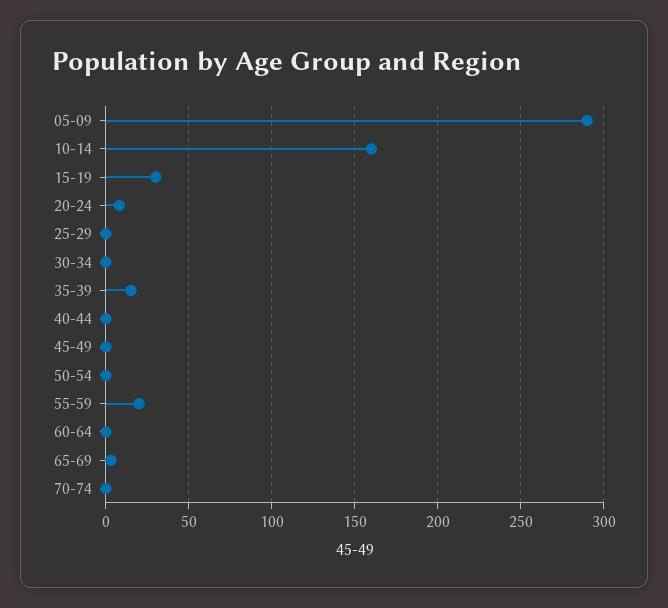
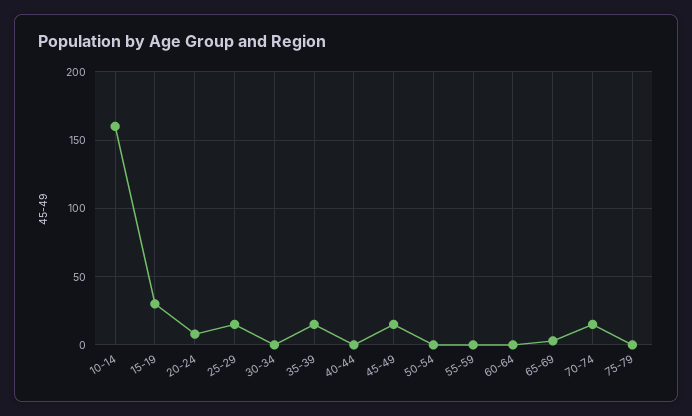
05-09: 290 -> none
25-29: 0 -> 15
45-49: 0 -> 15
55-59: 20 -> 0
70-74: 0 -> 15
75-79: none -> 0

